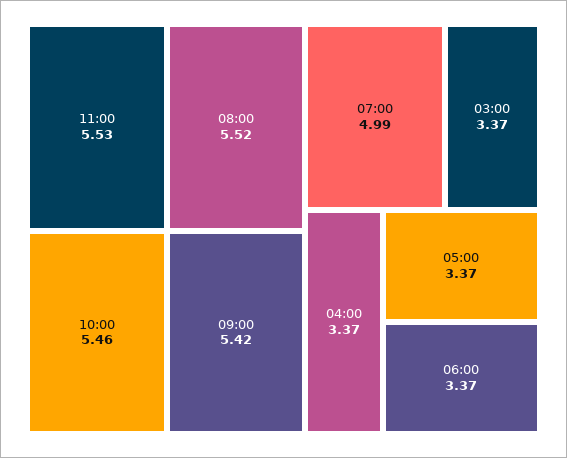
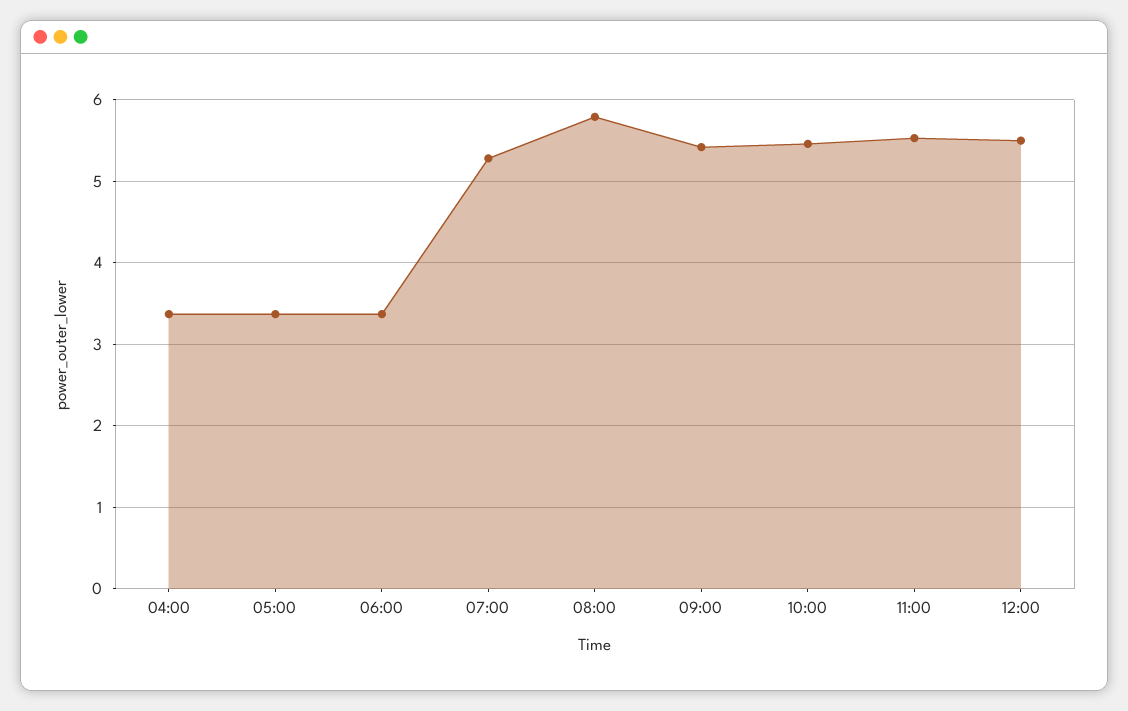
08:00: 5.52 -> 5.8
07:00: 4.99 -> 5.3
03:00: 3.37 -> none
12:00: none -> 5.5

